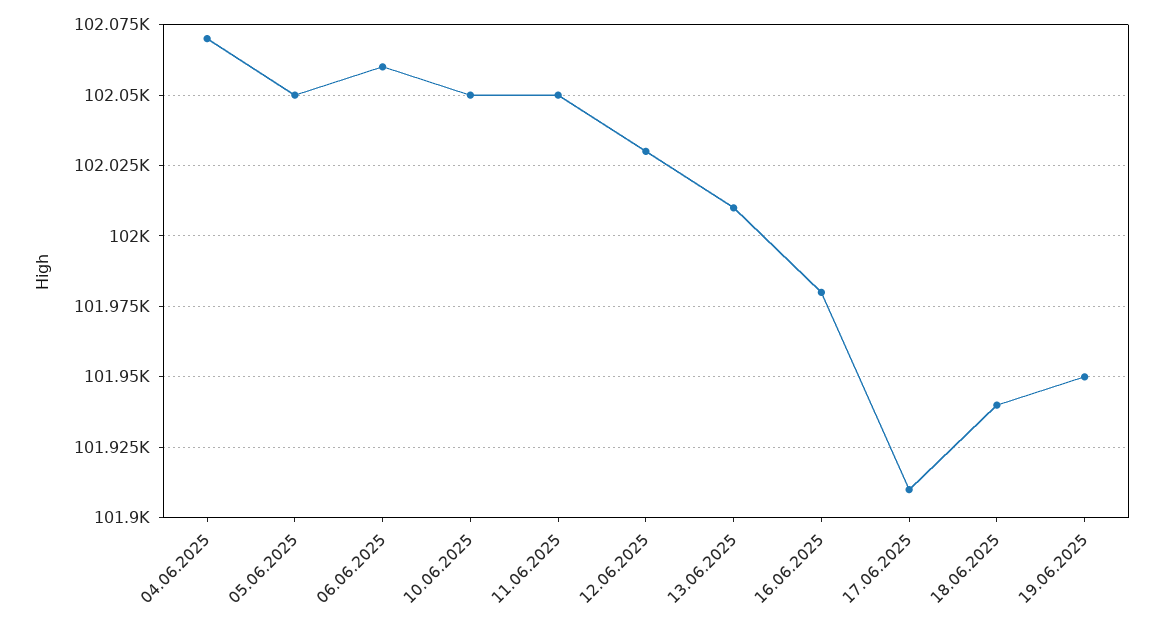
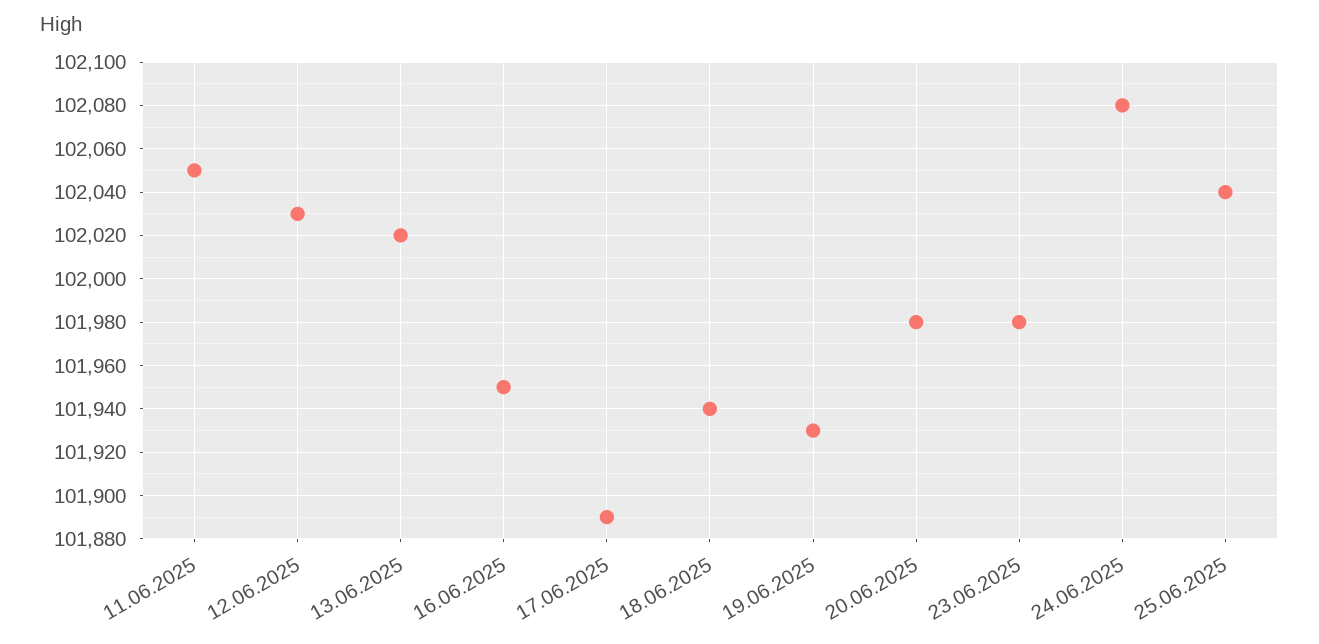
04.06.2025: 102070 -> none
05.06.2025: 102050 -> none
06.06.2025: 102060 -> none
10.06.2025: 102050 -> none
13.06.2025: 102010 -> 102020
16.06.2025: 101980 -> 101950
17.06.2025: 101910 -> 101890
19.06.2025: 101950 -> 101930
20.06.2025: none -> 101980
23.06.2025: none -> 101980
24.06.2025: none -> 102080
25.06.2025: none -> 102040

